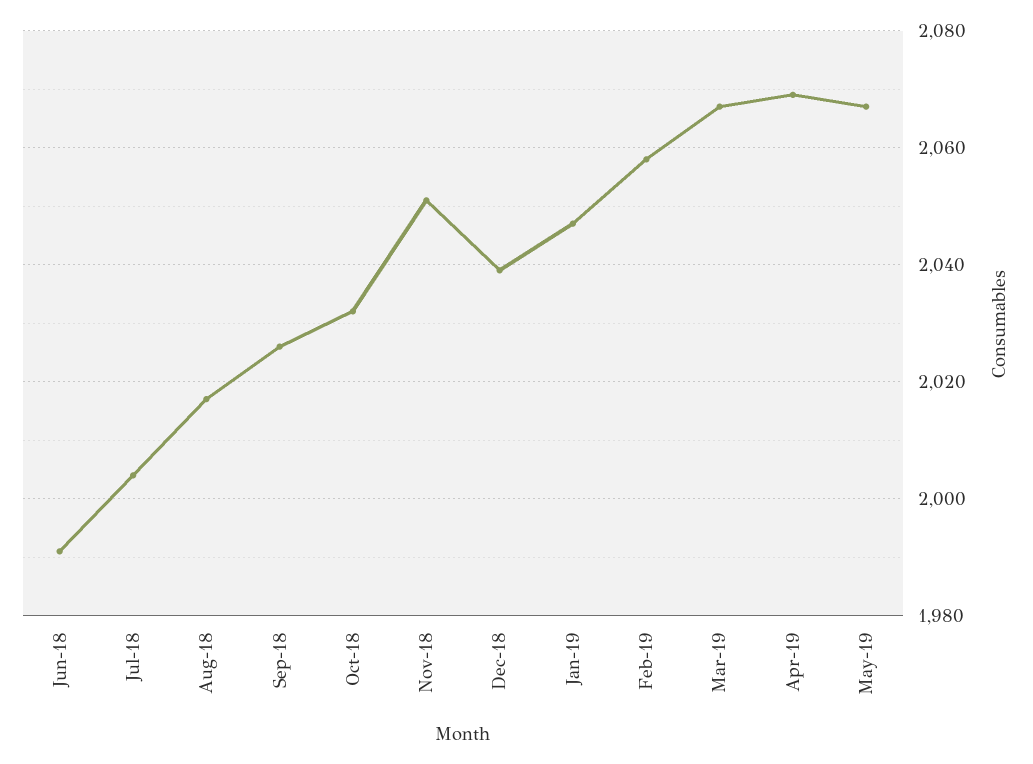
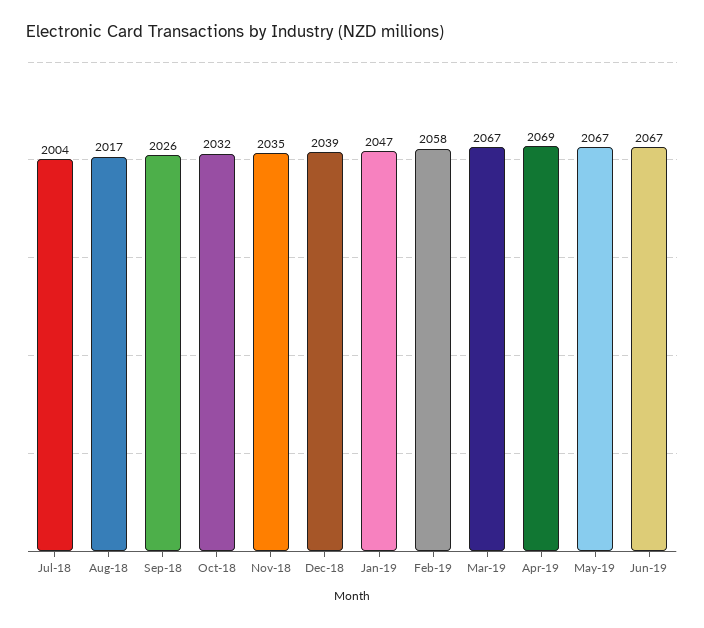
Jun-18: 1990 -> none
Nov-18: 2050 -> 2035
Jun-19: none -> 2067

